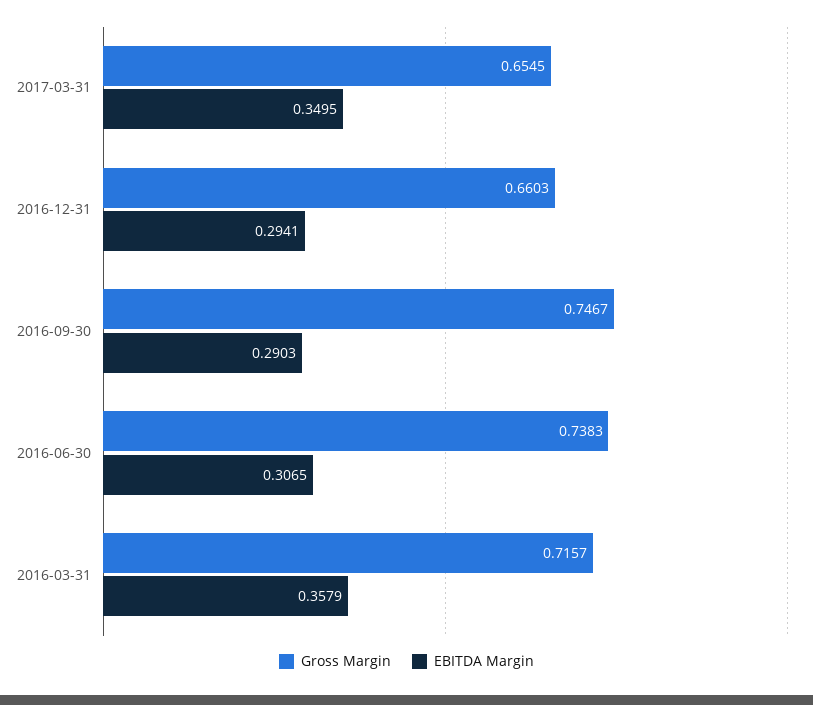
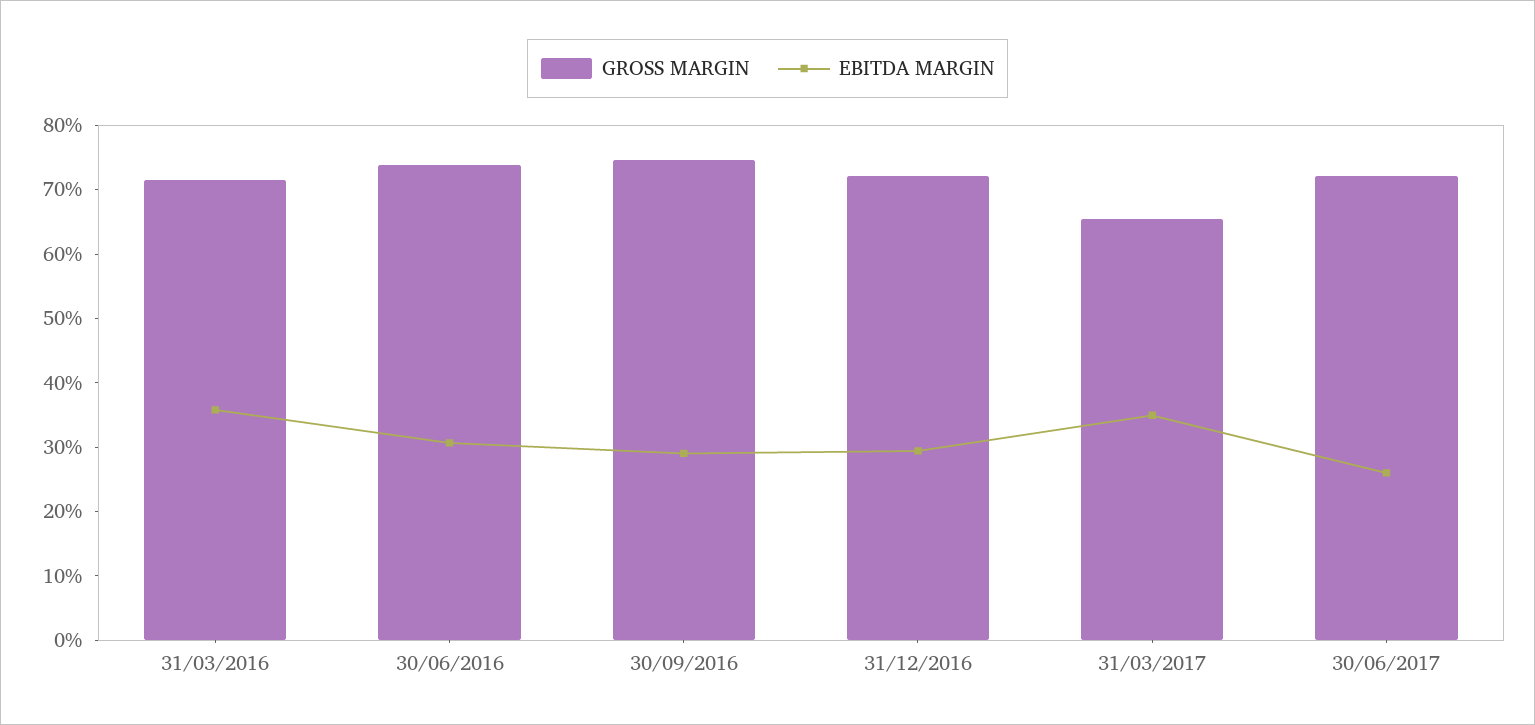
Gross Margin, 2016-12-31: 0.6603 -> 0.72
Gross Margin, 30/06/2017: none -> 0.72
EBITDA Margin, 30/06/2017: none -> 0.26

